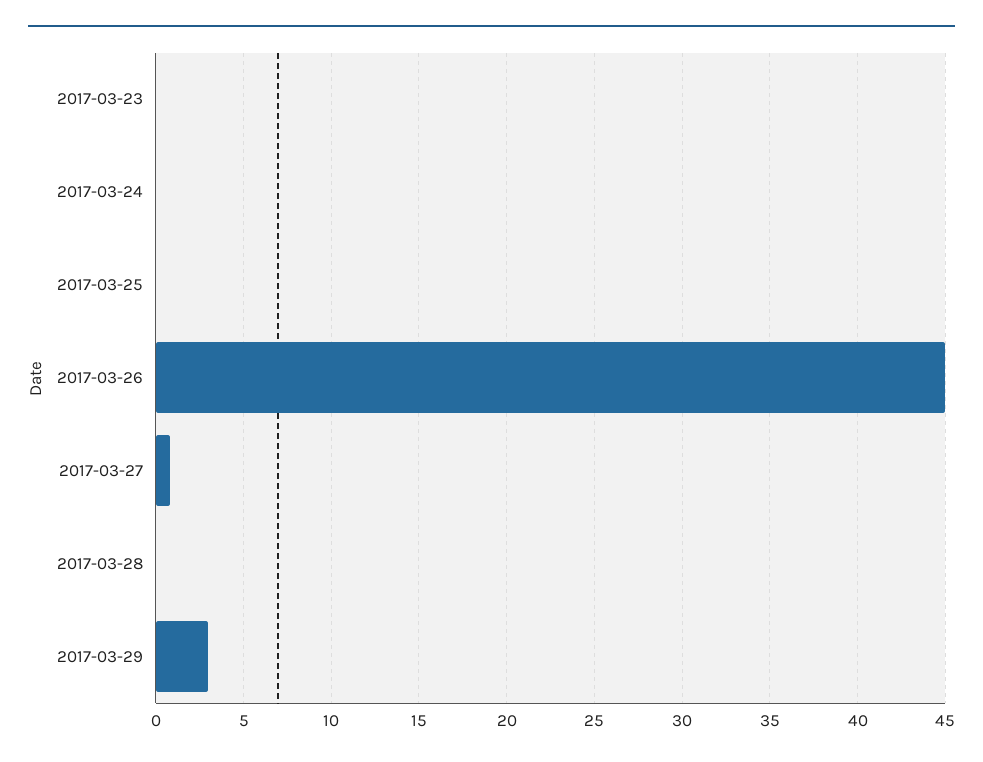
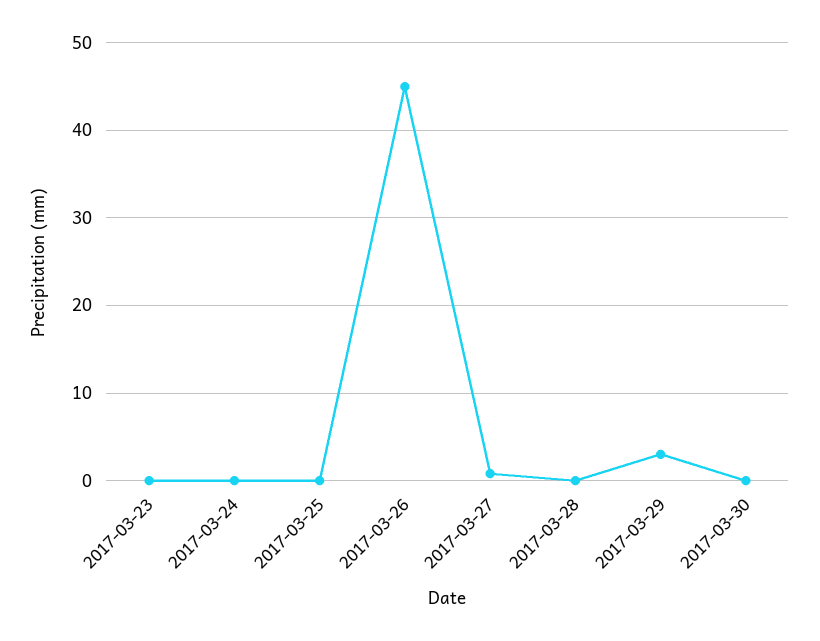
2017-03-30: none -> 0

